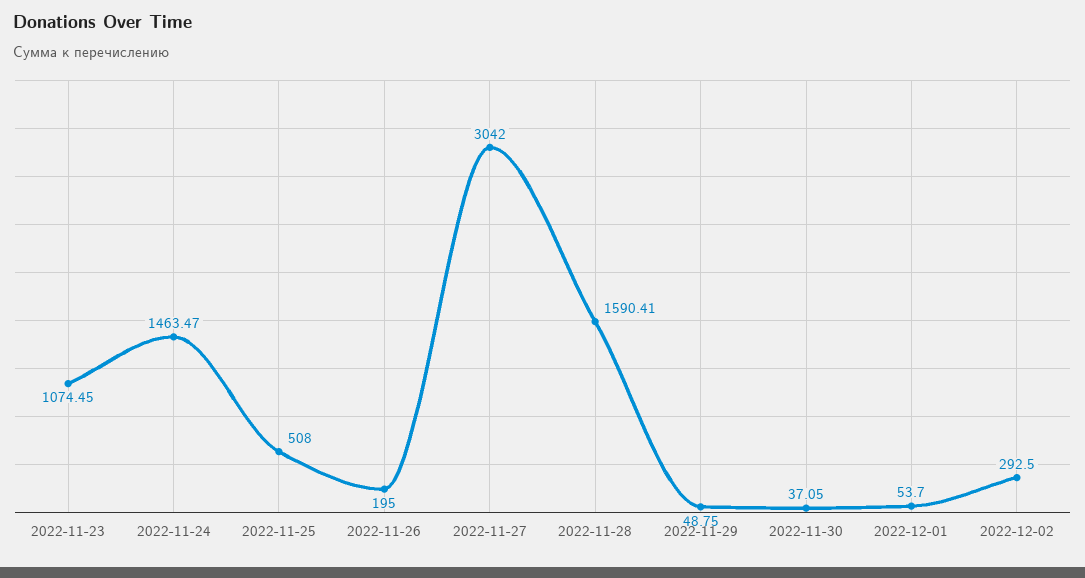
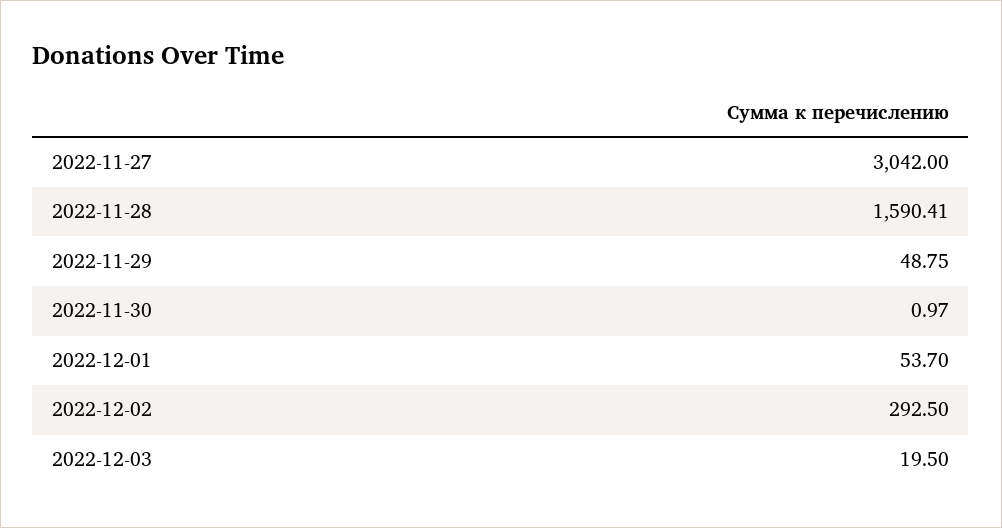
2022-11-23: 1074.45 -> none
2022-11-24: 1463.47 -> none
2022-11-25: 508 -> none
2022-11-26: 195 -> none
2022-11-30: 37.05 -> 0.97
2022-12-03: none -> 19.5

